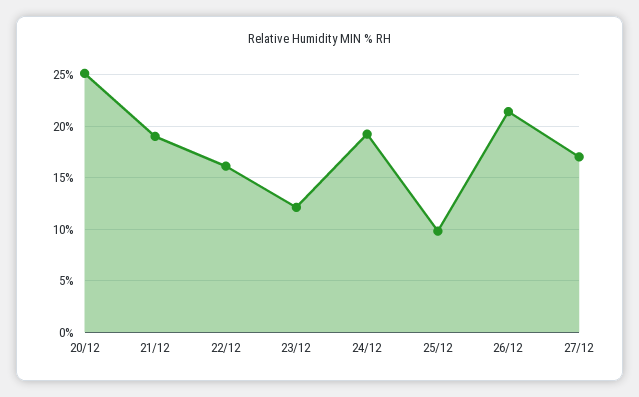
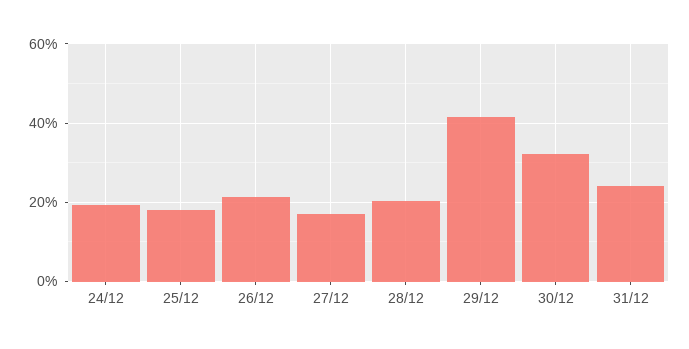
20/12: 25 -> none
21/12: 19 -> none
22/12: 16 -> none
23/12: 12 -> none
25/12: 10 -> 18
28/12: none -> 20
29/12: none -> 42
30/12: none -> 32
31/12: none -> 24

